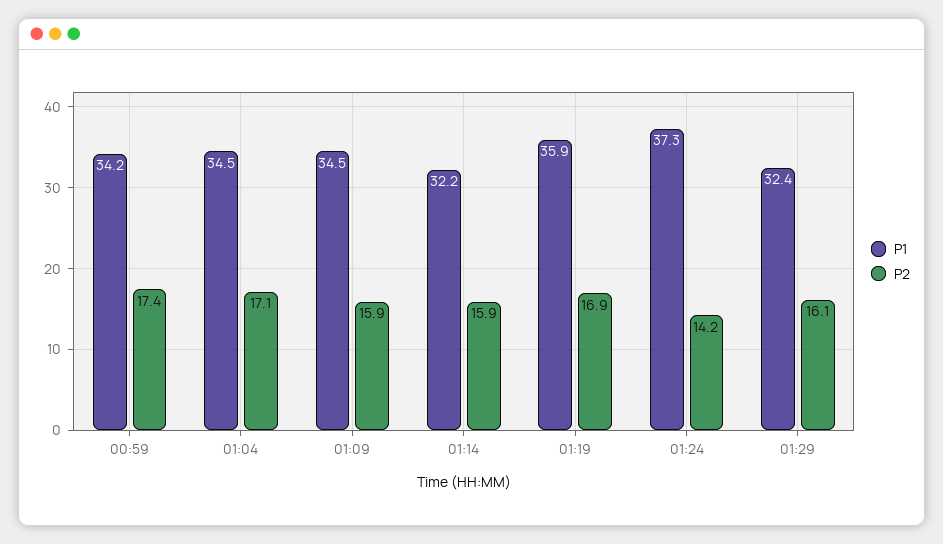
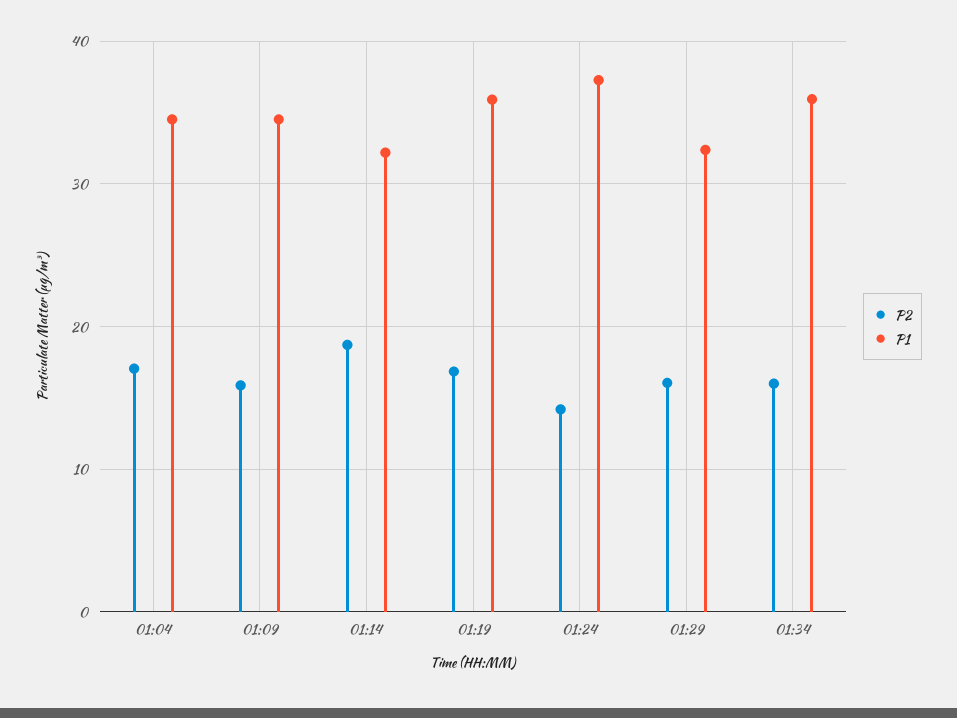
P1, 00:59: 34.2 -> none
P2, 00:59: 17.4 -> none
P2, 01:14: 15.9 -> 19
P2, 01:34: none -> 16
P1, 01:34: none -> 36

